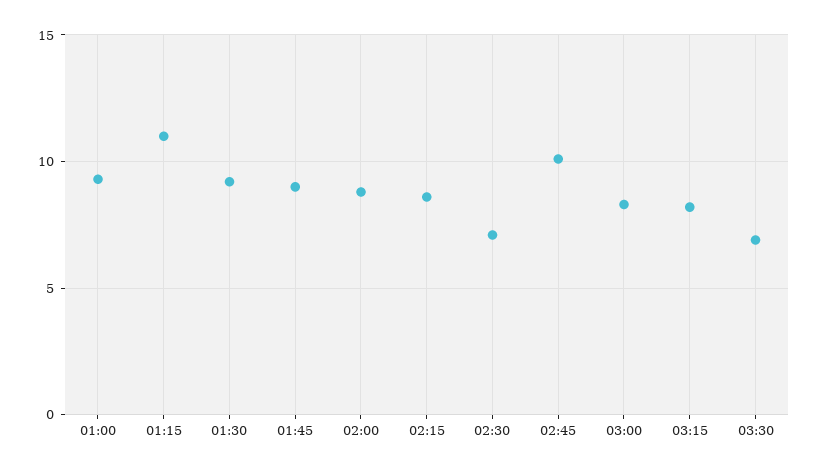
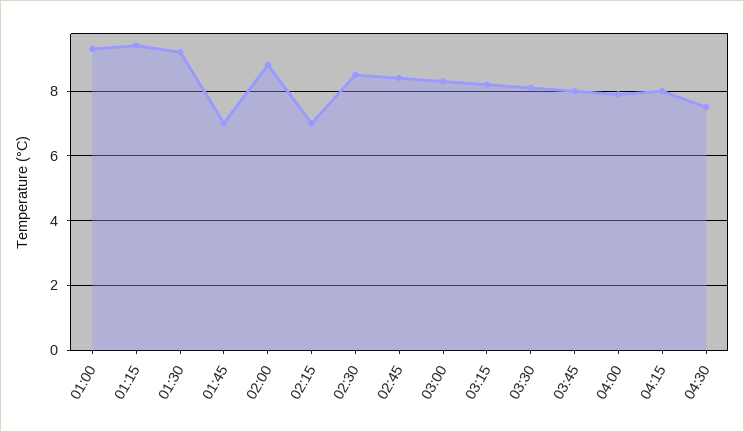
01:15: 11 -> 9.5
01:45: 9 -> 7
02:15: 8.5 -> 7
02:30: 7 -> 8.5
02:45: 10 -> 8.5
03:30: 7 -> 8
03:45: none -> 8
04:00: none -> 8
04:15: none -> 8
04:30: none -> 7.5

